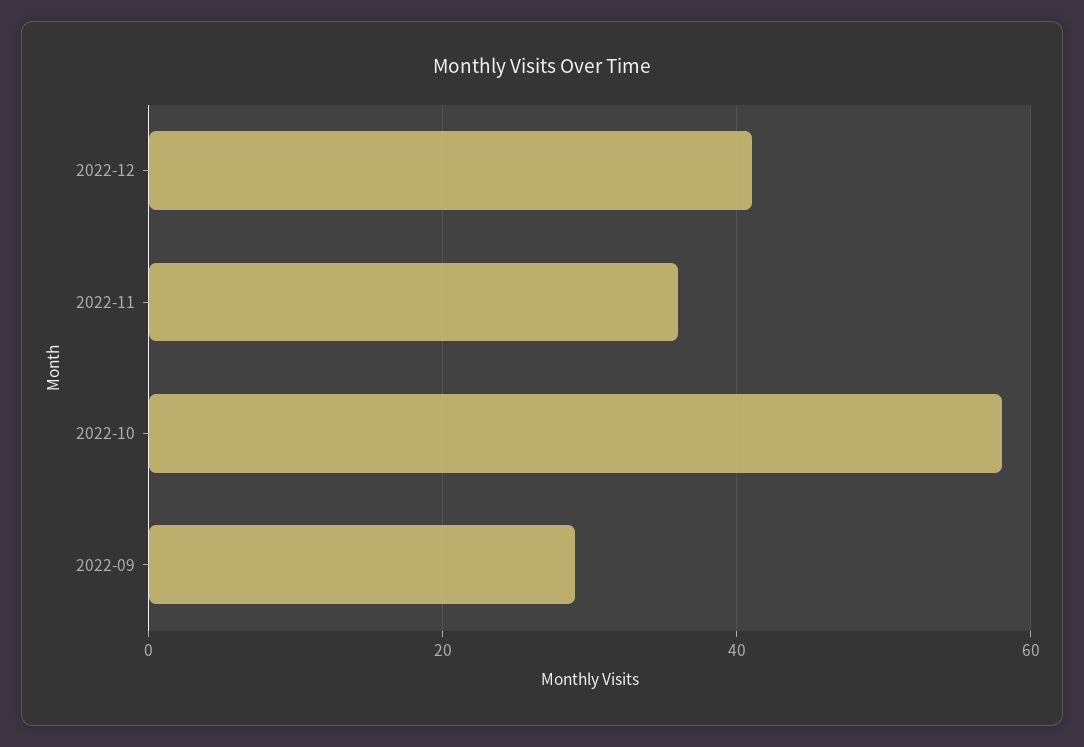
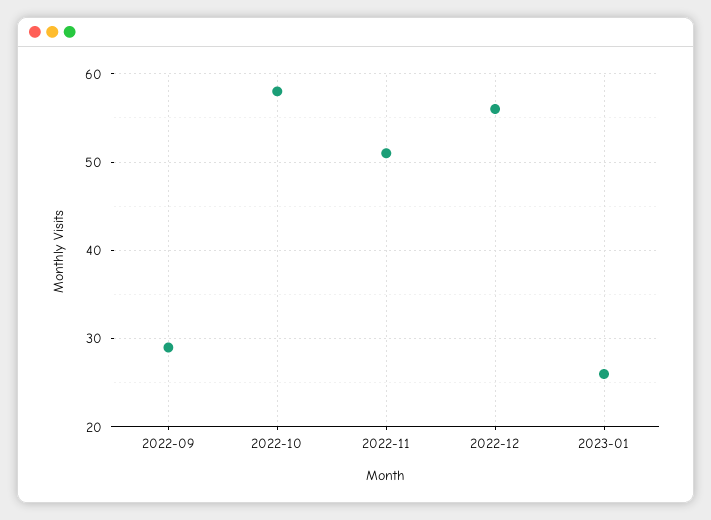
2022-12: 40 -> 56
2022-11: 35 -> 51
2023-01: none -> 26

